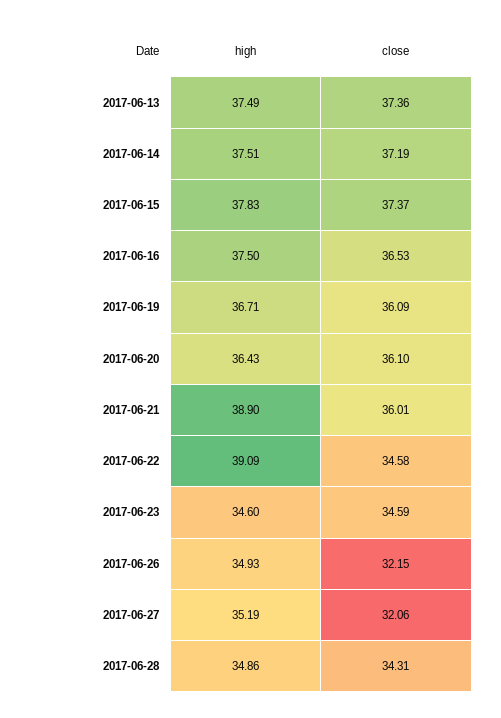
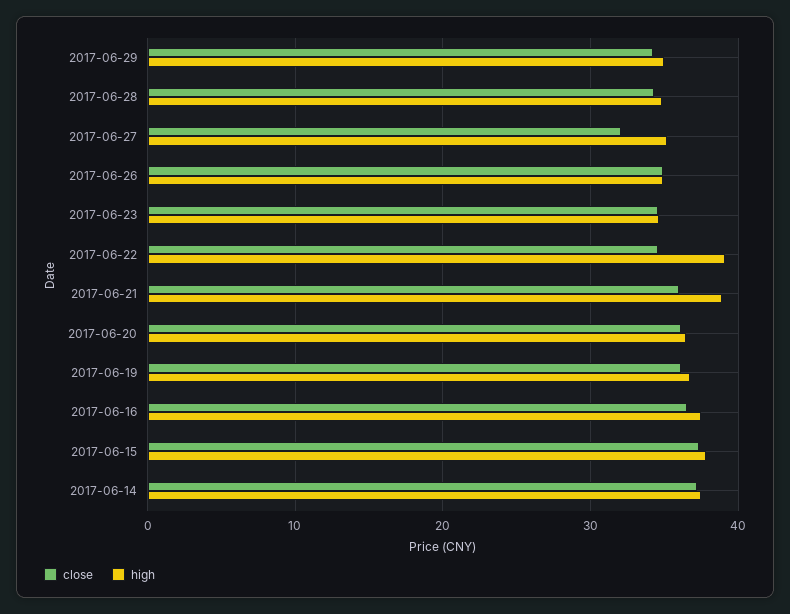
high, 2017-06-13: 37.49 -> none
close, 2017-06-13: 37.36 -> none
close, 2017-06-26: 32.15 -> 35
close, 2017-06-29: none -> 34
high, 2017-06-29: none -> 35

